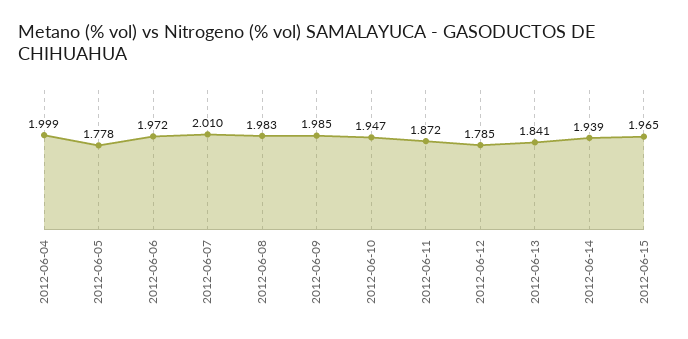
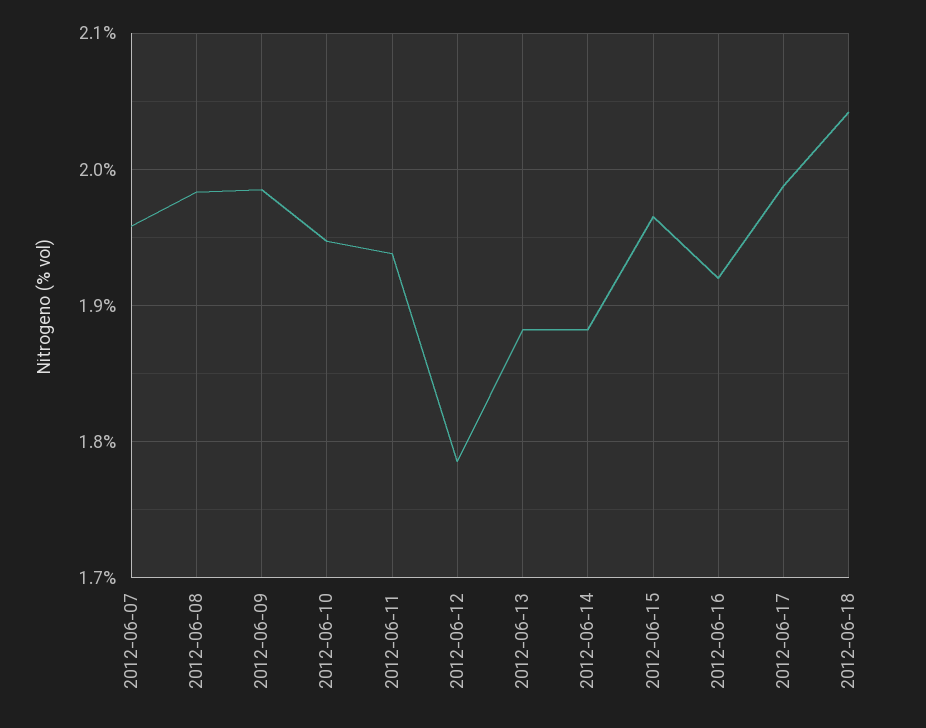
2012-06-04: 1.999 -> none
2012-06-05: 1.778 -> none
2012-06-06: 1.972 -> none
2012-06-07: 2.01 -> 1.96
2012-06-11: 1.872 -> 1.94
2012-06-13: 1.841 -> 1.88
2012-06-14: 1.939 -> 1.88
2012-06-16: none -> 1.92
2012-06-17: none -> 1.99
2012-06-18: none -> 2.04

